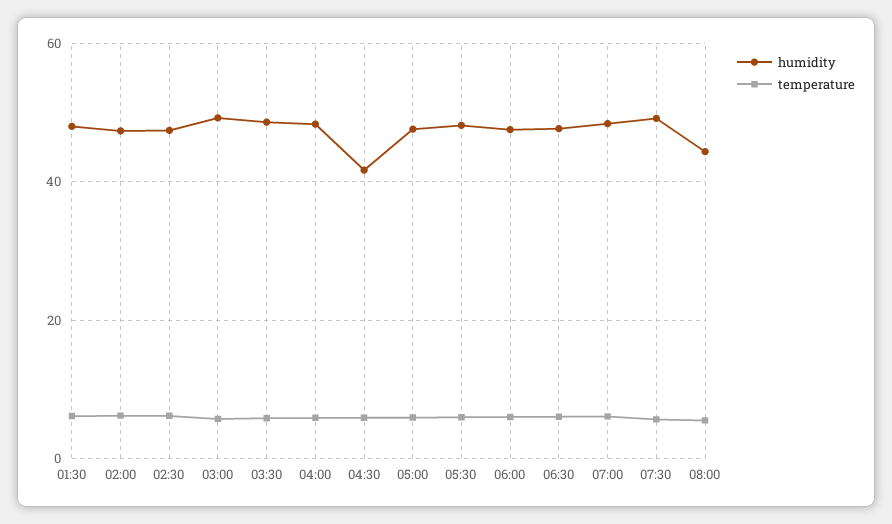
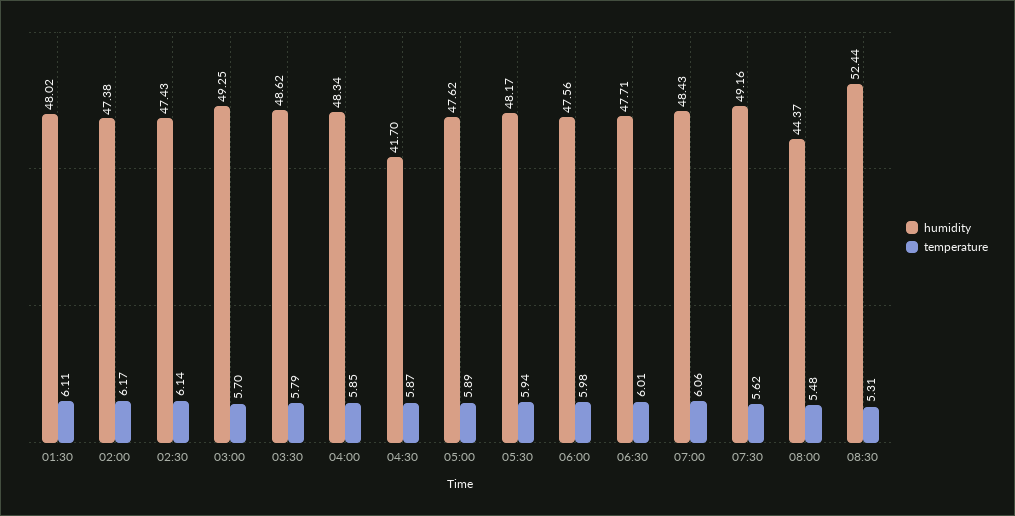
humidity, 08:30: none -> 52.44
temperature, 08:30: none -> 5.31

